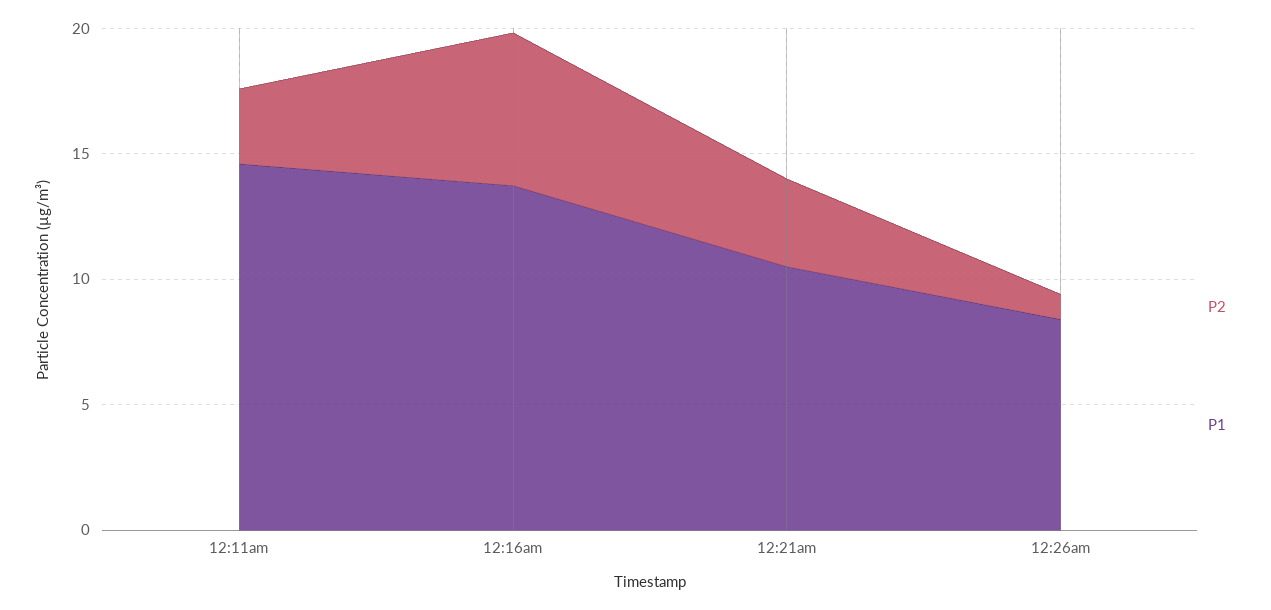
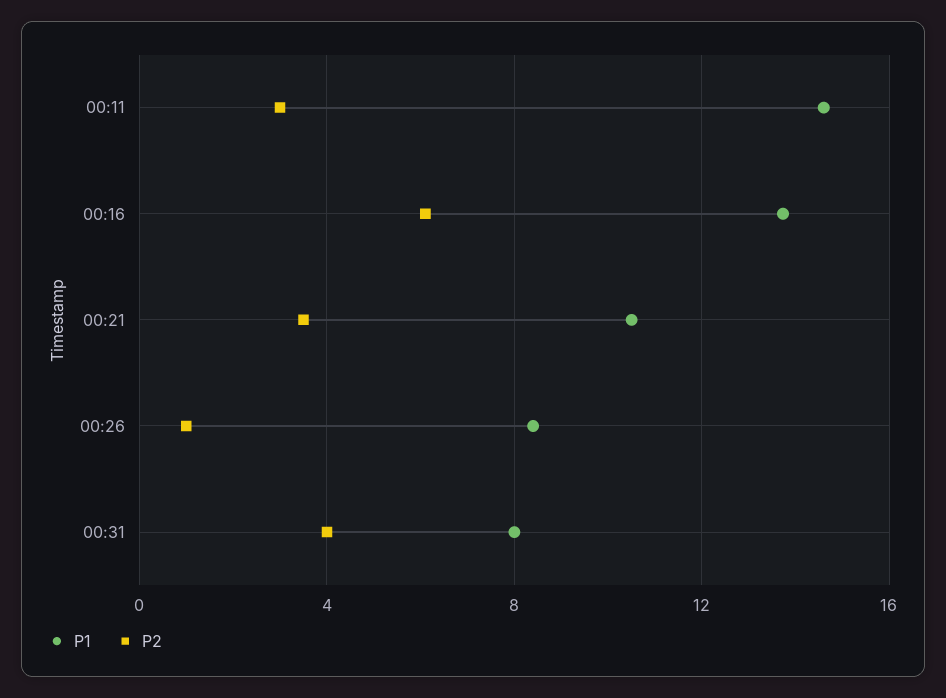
P1, 00:31: none -> 8
P2, 00:31: none -> 4

